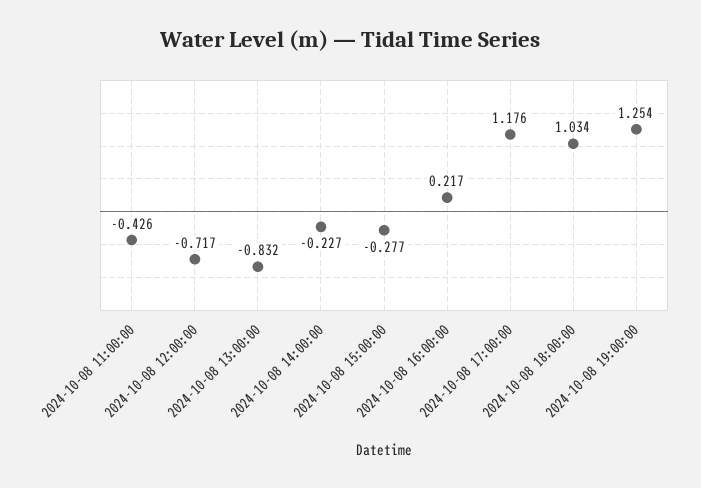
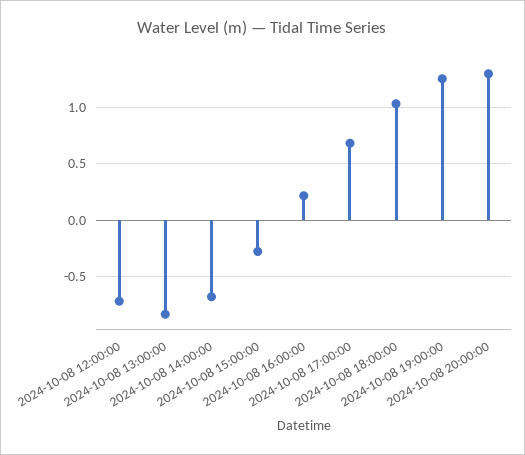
2024-10-08 11:00:00: -0.426 -> none
2024-10-08 14:00:00: -0.227 -> -0.7
2024-10-08 17:00:00: 1.176 -> 0.7
2024-10-08 20:00:00: none -> 1.3

